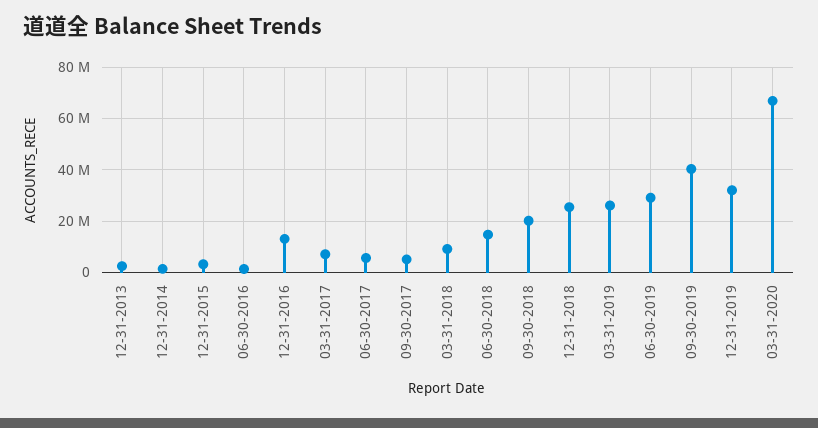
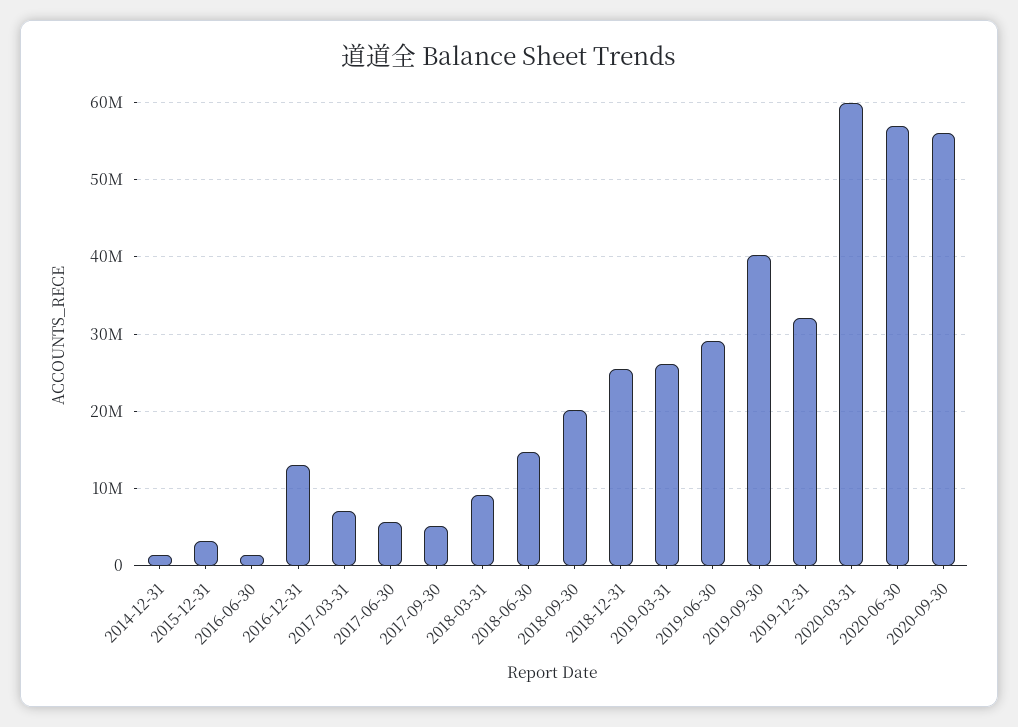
12-31-2013: 2500000 -> none
03-31-2020: 67500000 -> 60000000
2020-06-30: none -> 57000000
2020-09-30: none -> 56000000

